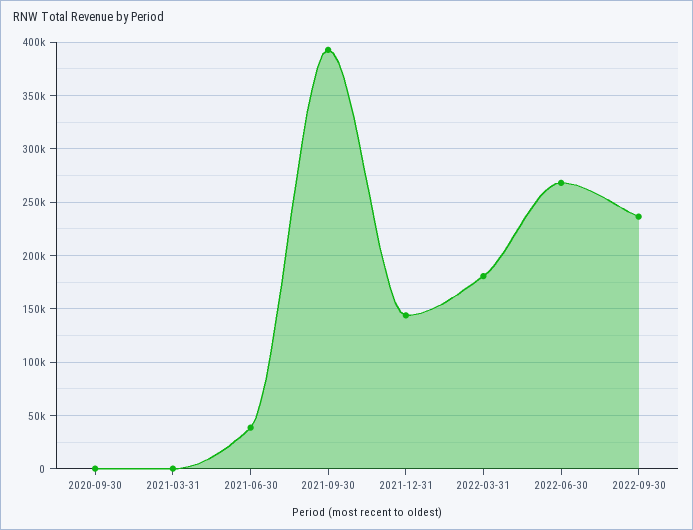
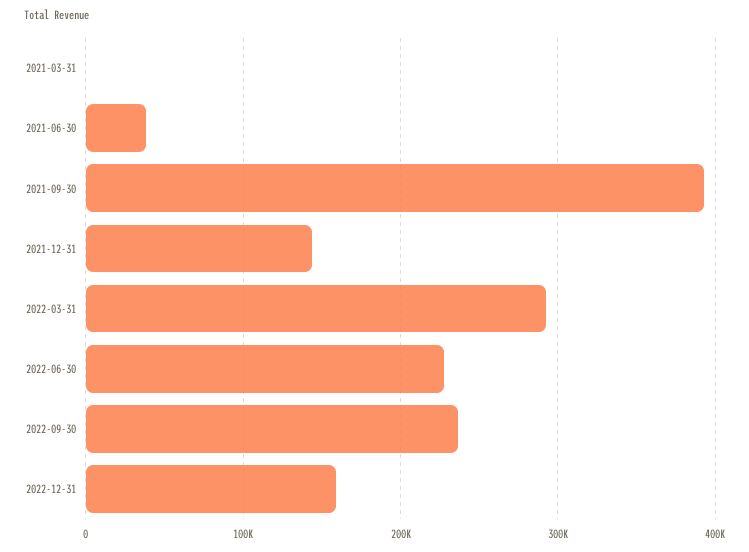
2020-09-30: 0 -> none
2022-03-31: 180000 -> 290000
2022-06-30: 270000 -> 230000
2022-12-31: none -> 160000

